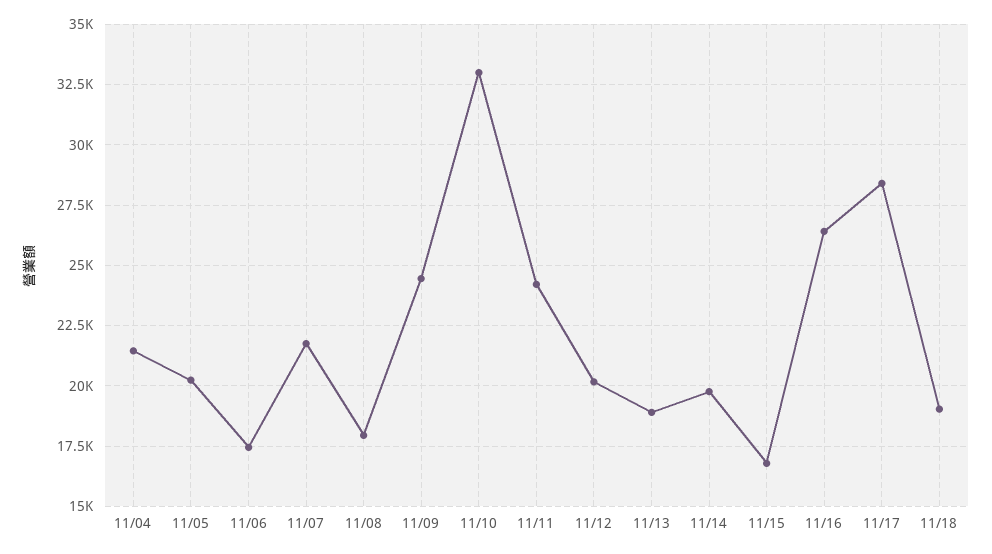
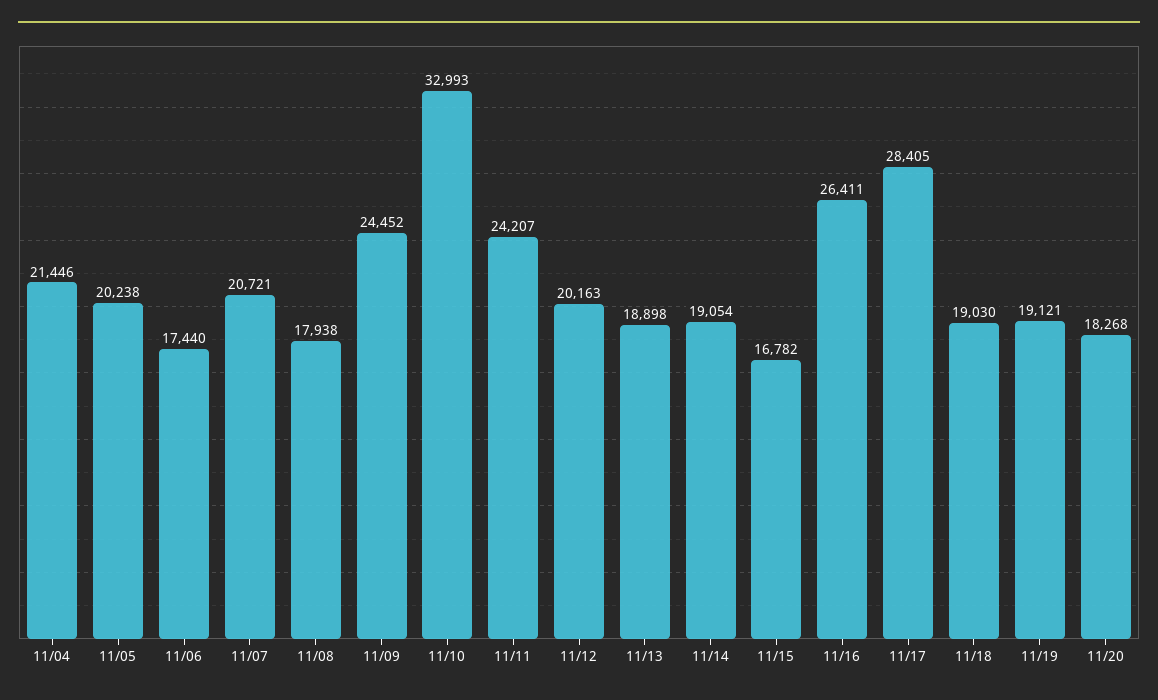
11/07: 21750 -> 20721
11/14: 19750 -> 19054
11/19: none -> 19121
11/20: none -> 18268

